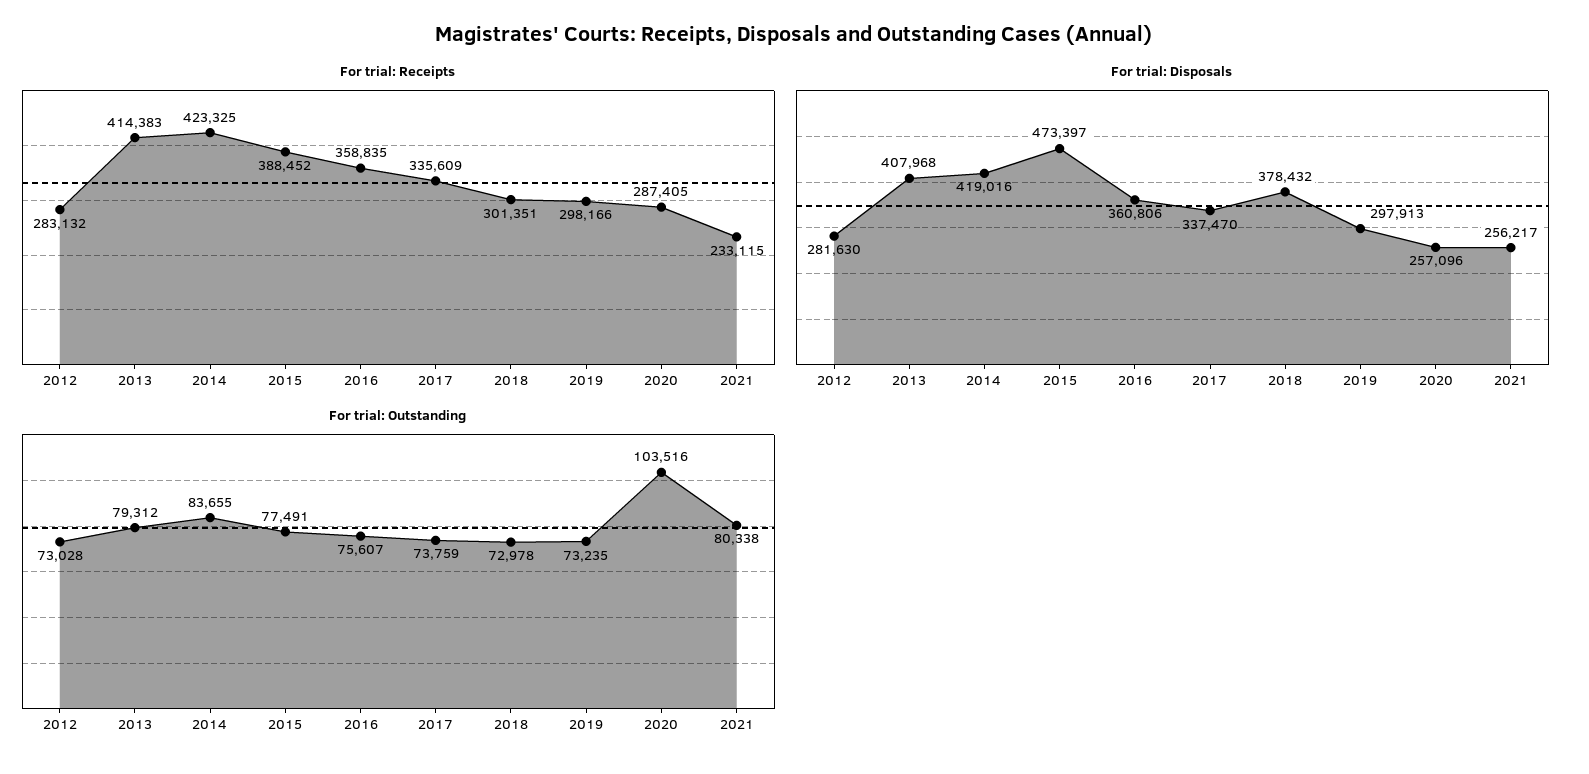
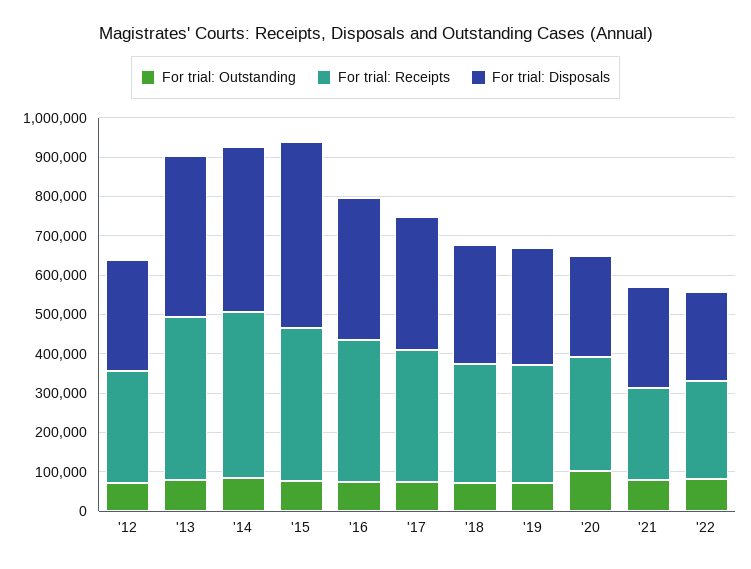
For trial: Disposals, 2018: 378432 -> 300000
For trial: Outstanding, '22: none -> 75000
For trial: Receipts, '22: none -> 250000
For trial: Disposals, '22: none -> 225000

